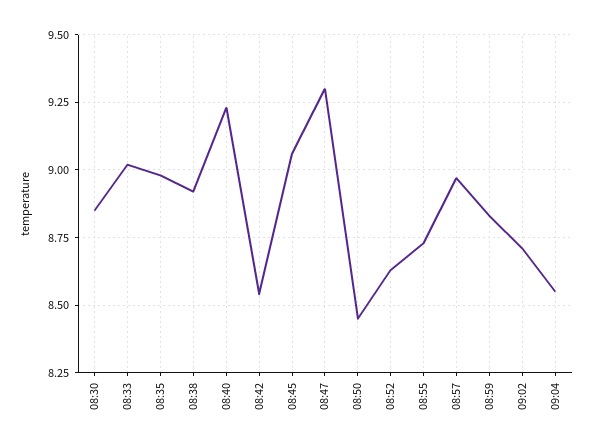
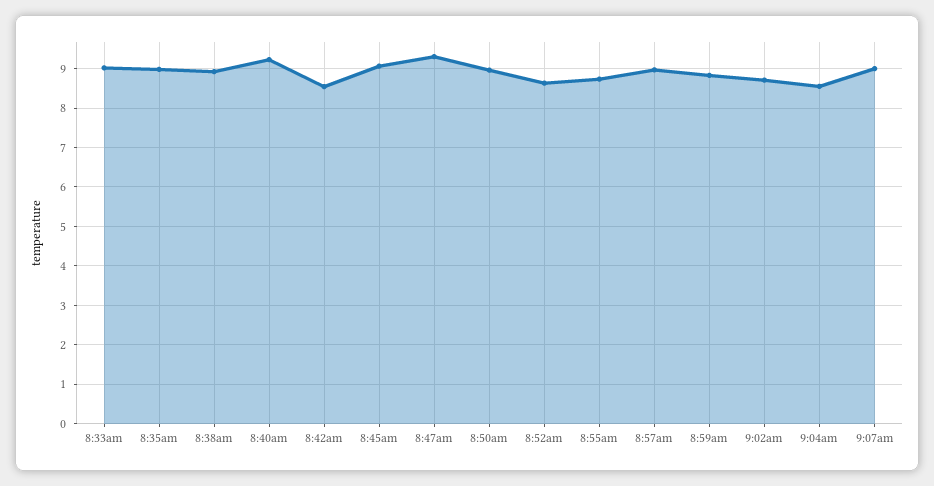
08:30: 8.85 -> none
08:50: 8.45 -> 9
9:07am: none -> 9

